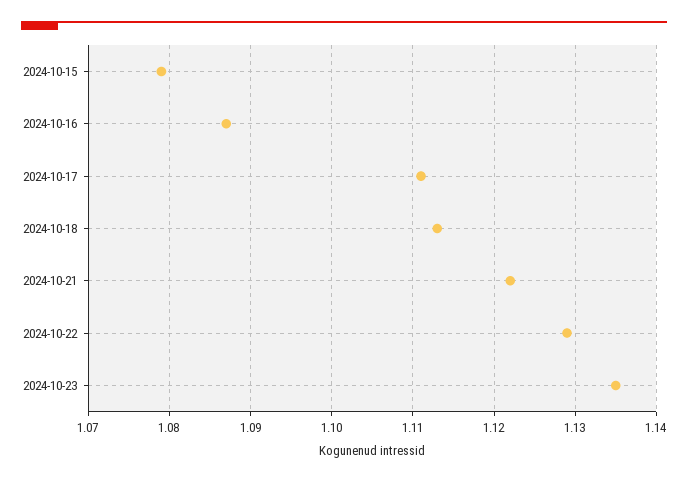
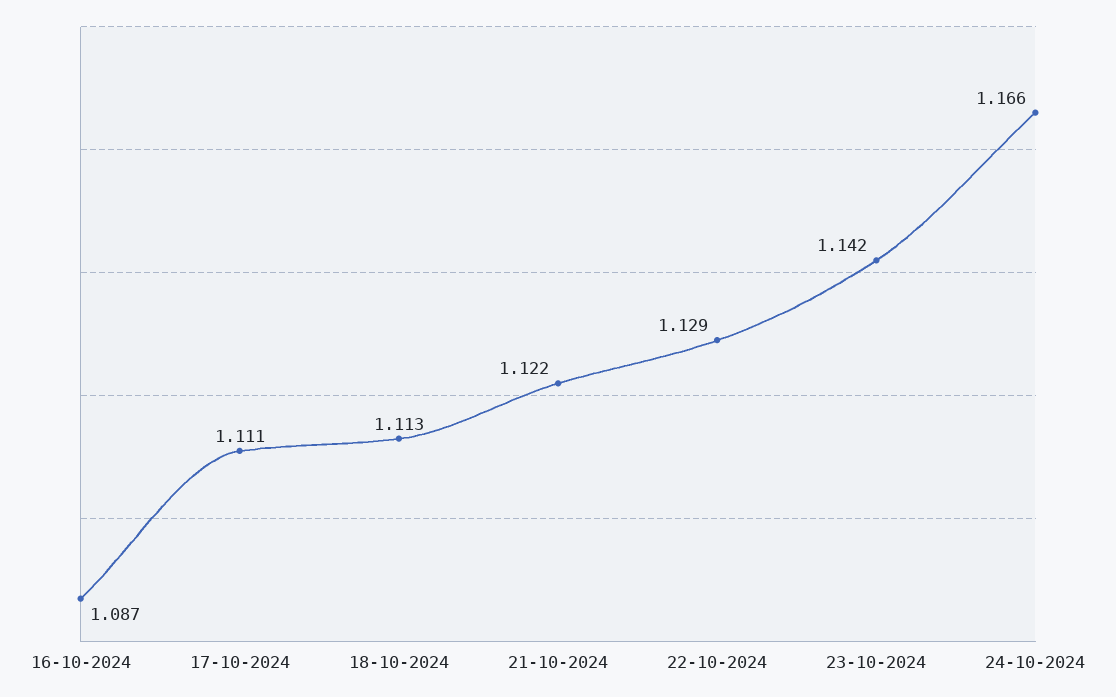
2024-10-15: 1.079 -> none
2024-10-23: 1.135 -> 1.142
24-10-2024: none -> 1.166

